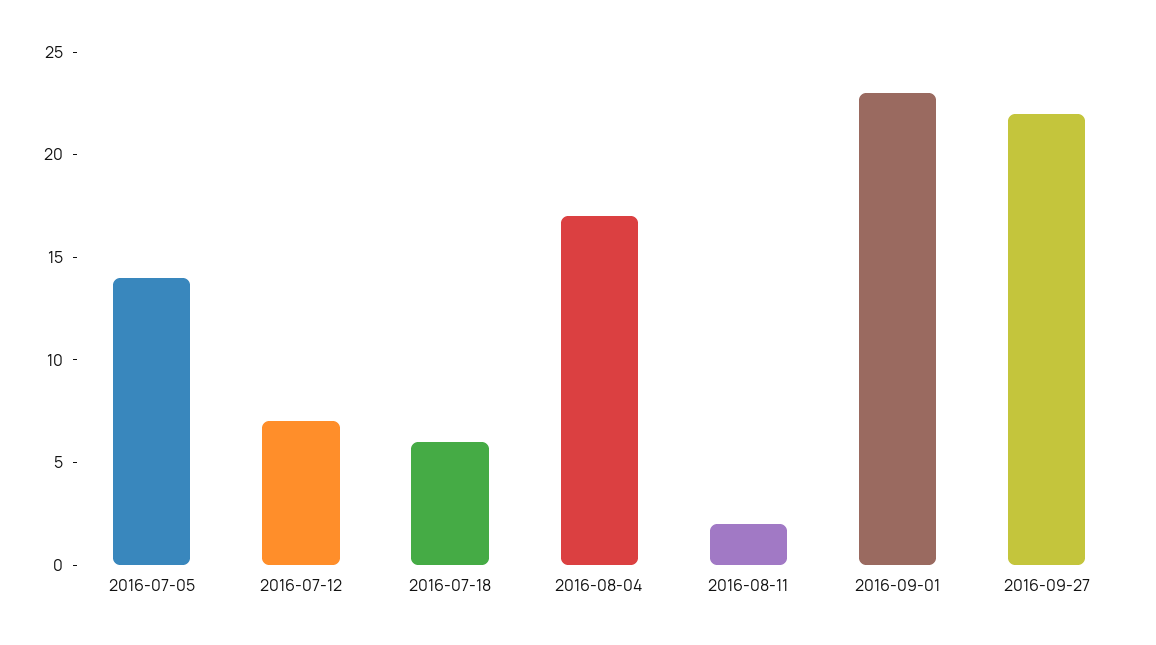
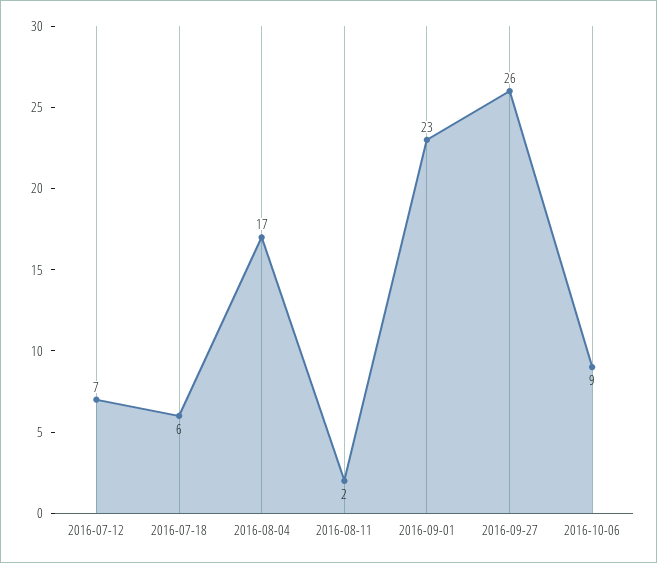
2016-07-05: 14 -> none
2016-09-27: 22 -> 26
2016-10-06: none -> 9

